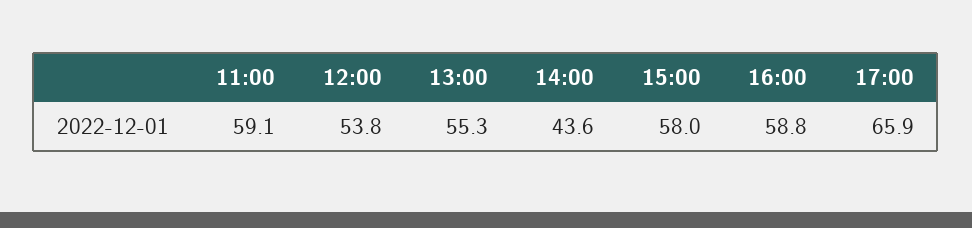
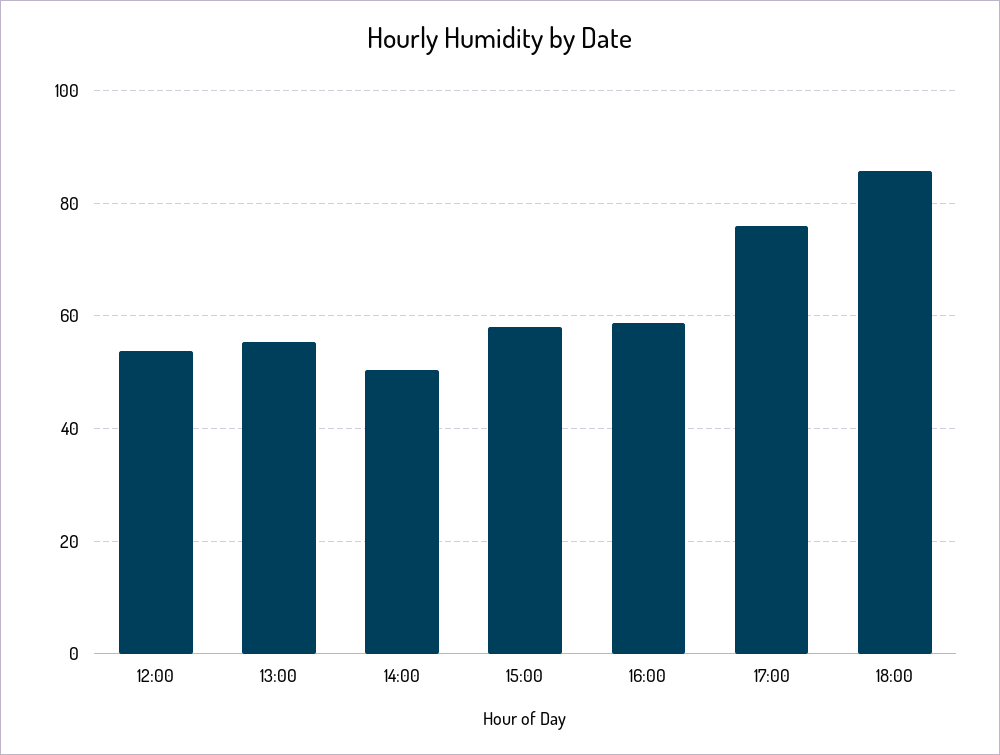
11:00: 59.1 -> none
14:00: 43.6 -> 50
17:00: 65.9 -> 76
18:00: none -> 86

